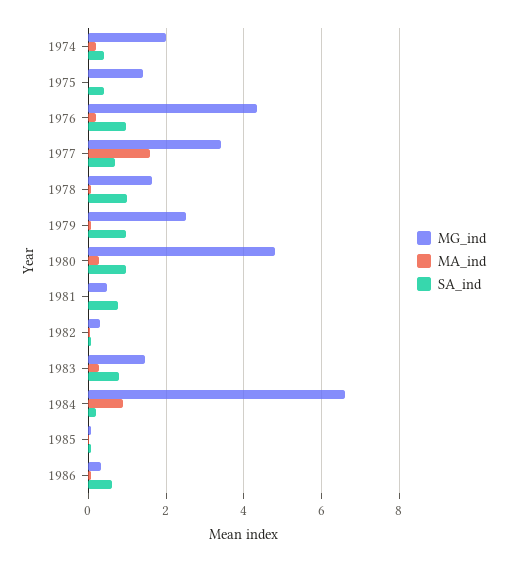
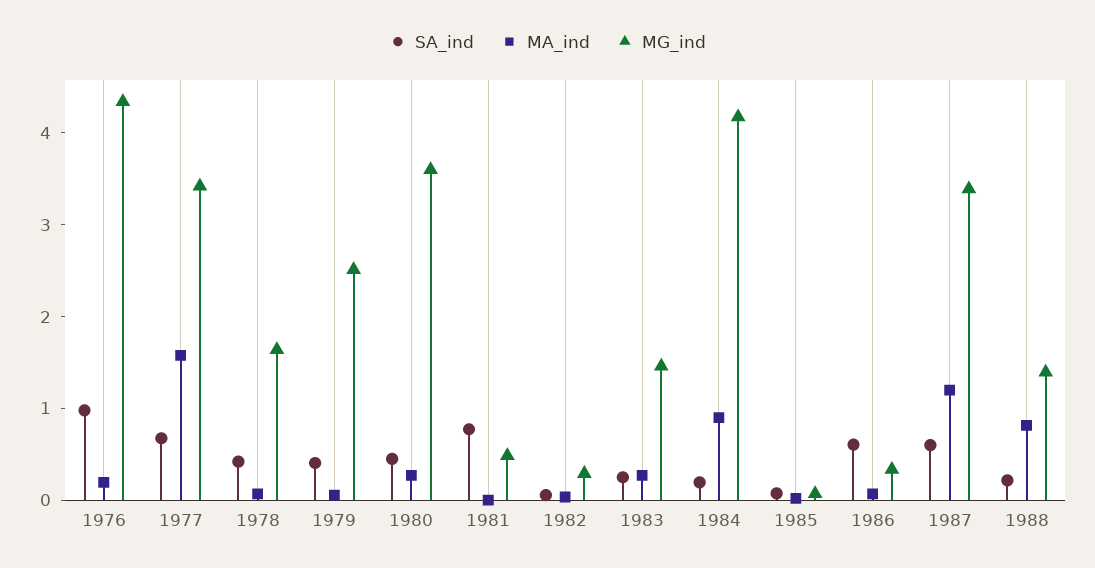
MG_ind, 1974: 2 -> none
MA_ind, 1974: 0.2 -> none
SA_ind, 1974: 0.4 -> none
MG_ind, 1975: 1.4 -> none
MA_ind, 1975: 0 -> none
SA_ind, 1975: 0.4 -> none
SA_ind, 1978: 1 -> 0.4
SA_ind, 1979: 1 -> 0.4
MG_ind, 1980: 4.8 -> 3.6
SA_ind, 1980: 1 -> 0.4
SA_ind, 1983: 0.8 -> 0.2
MG_ind, 1984: 6.6 -> 4.2
SA_ind, 1987: none -> 0.6
MA_ind, 1987: none -> 1.2
MG_ind, 1987: none -> 3.4
SA_ind, 1988: none -> 0.2
MA_ind, 1988: none -> 0.8
MG_ind, 1988: none -> 1.4

